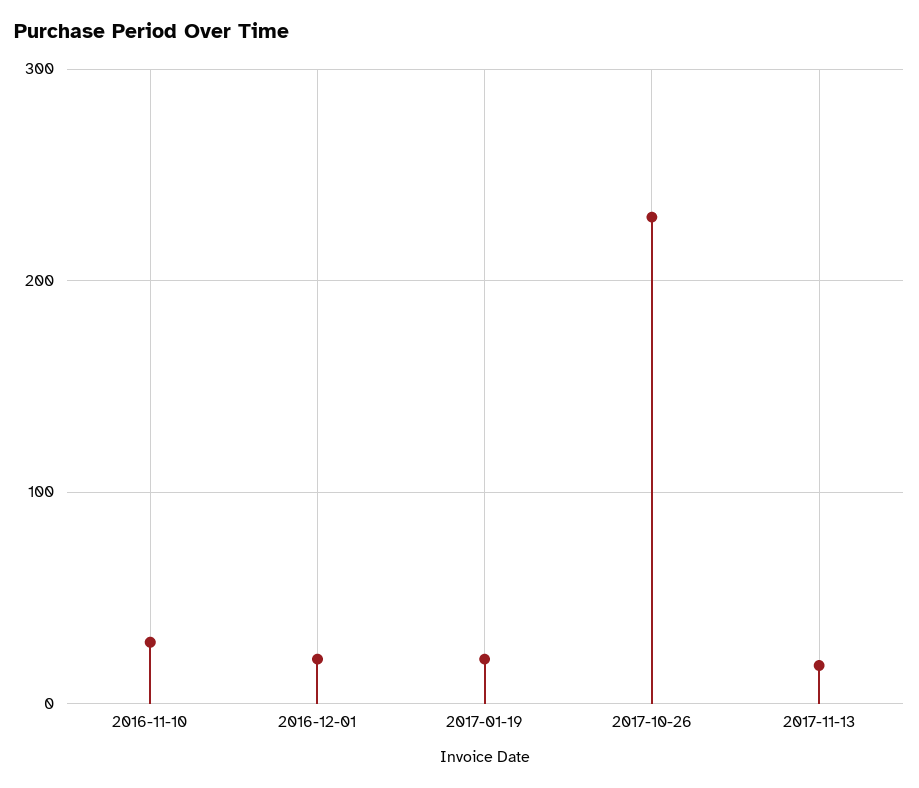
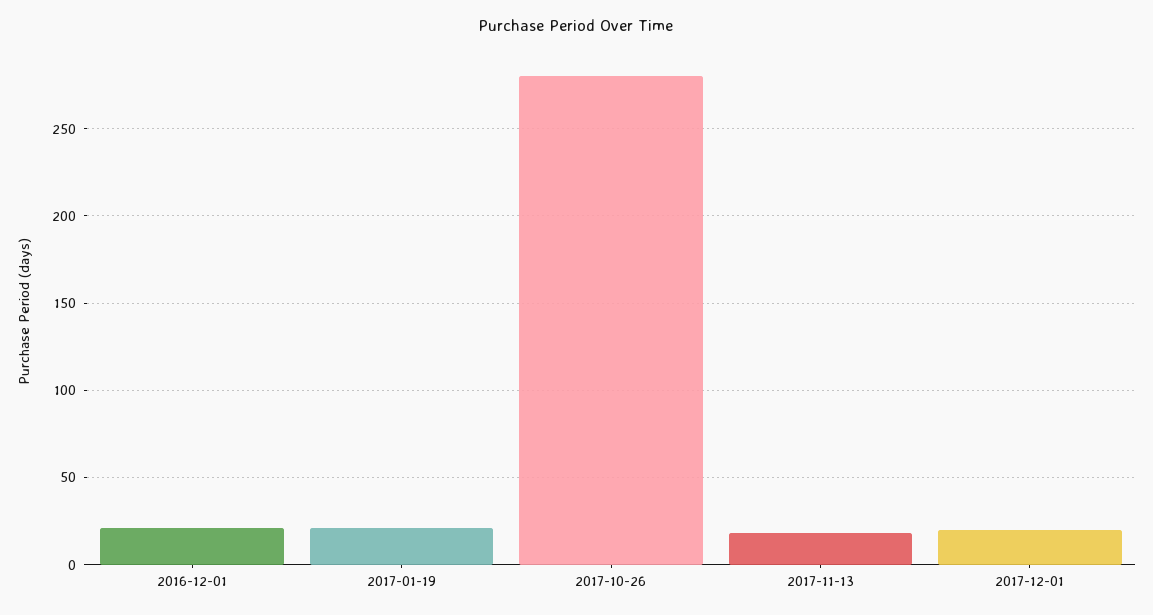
2016-11-10: 30 -> none
2017-10-26: 230 -> 280
2017-12-01: none -> 20

